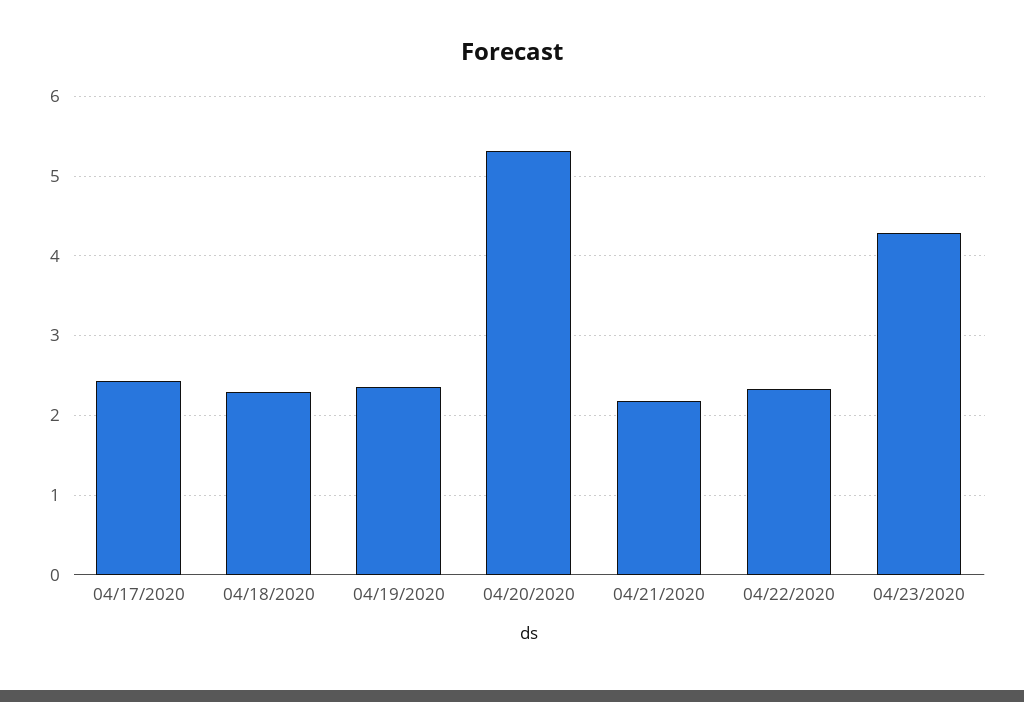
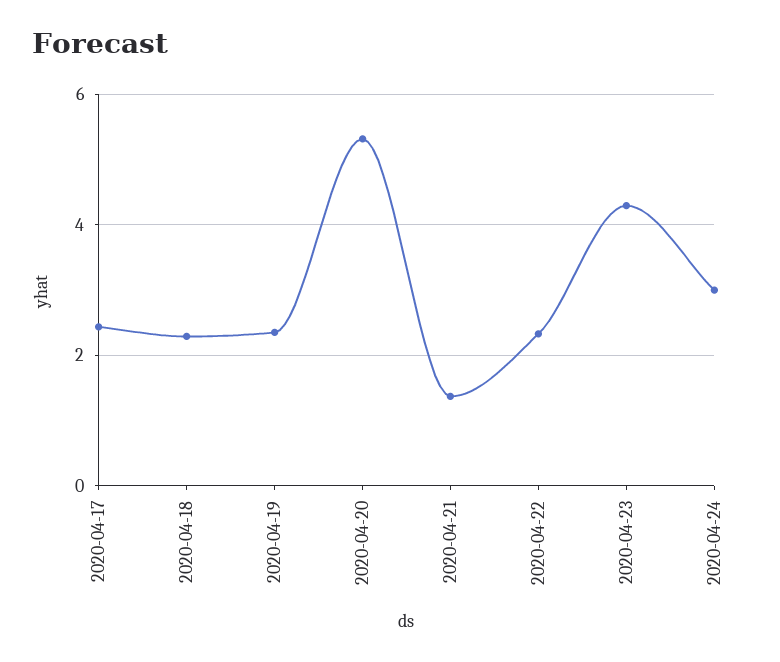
04/21/2020: 2.2 -> 1.4
2020-04-24: none -> 3

